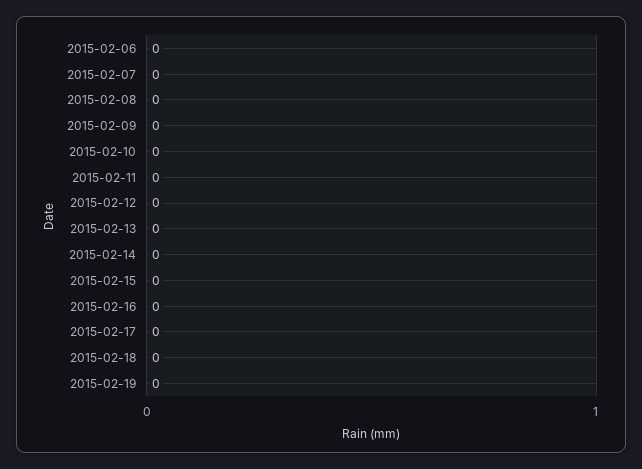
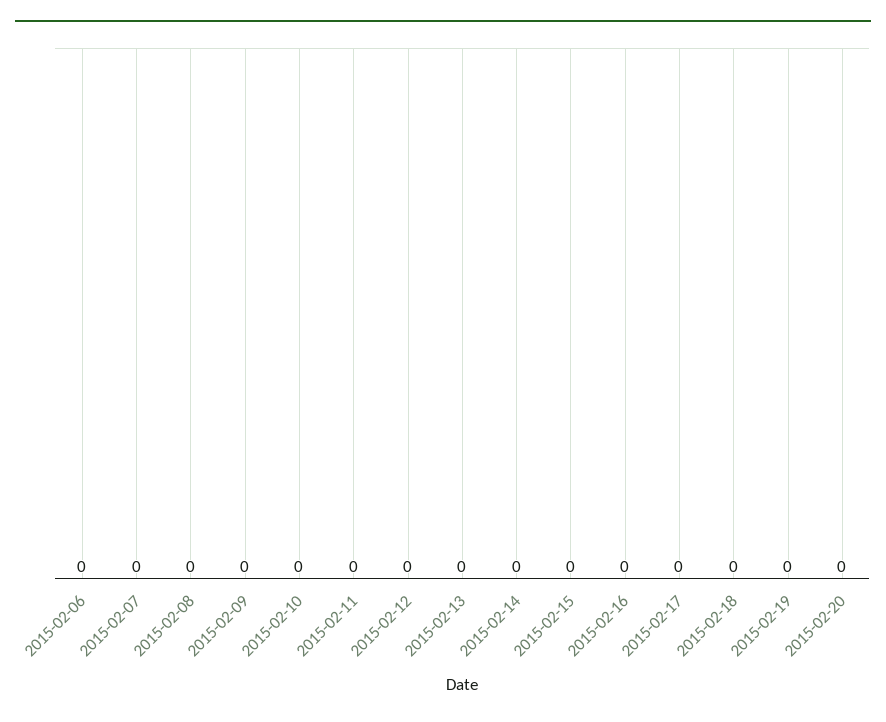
2015-02-20: none -> 0

